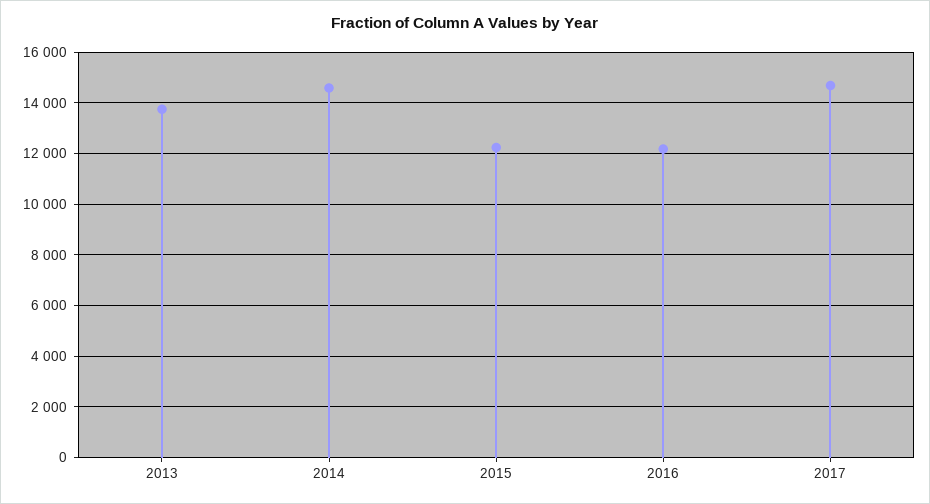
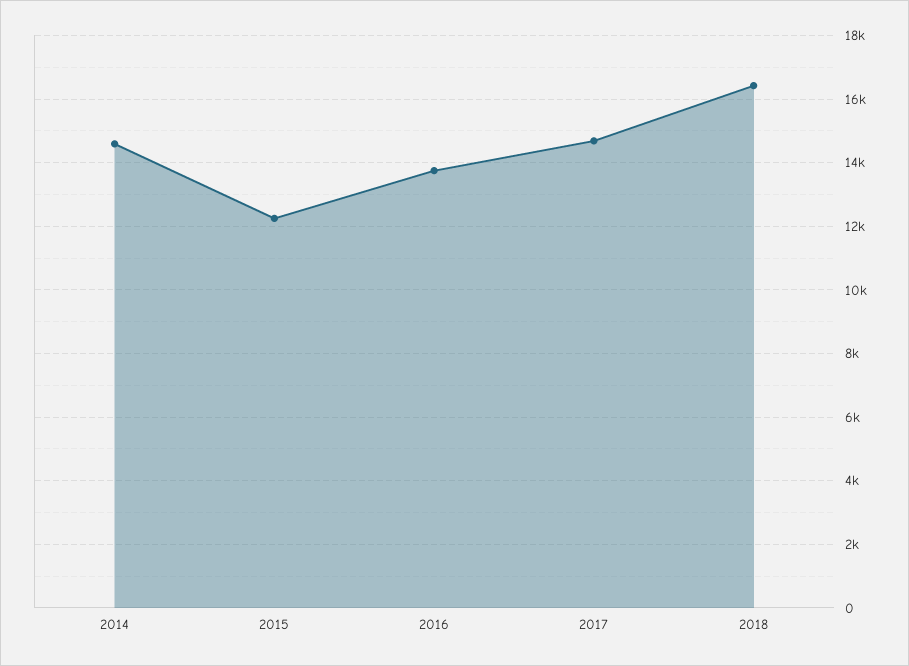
2013: 13750 -> none
2016: 12250 -> 13800
2018: none -> 16400

